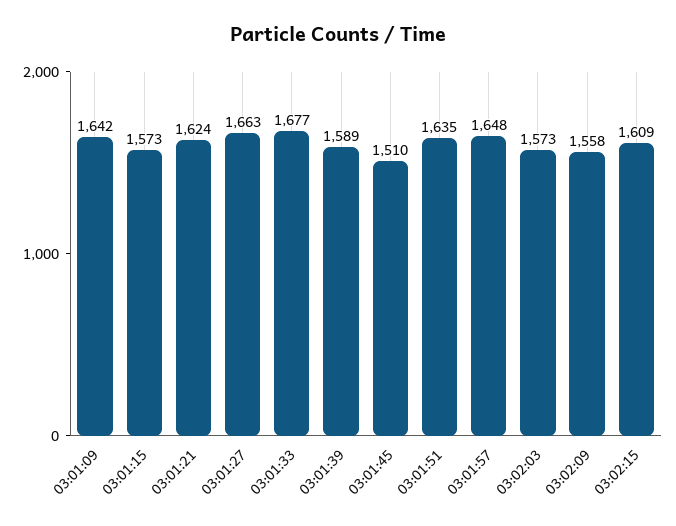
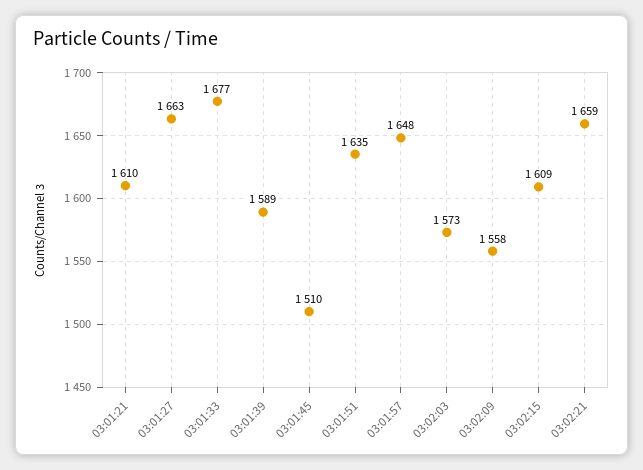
03:01:09: 1642 -> none
03:01:15: 1573 -> none
03:01:21: 1624 -> 1610
03:02:21: none -> 1659

